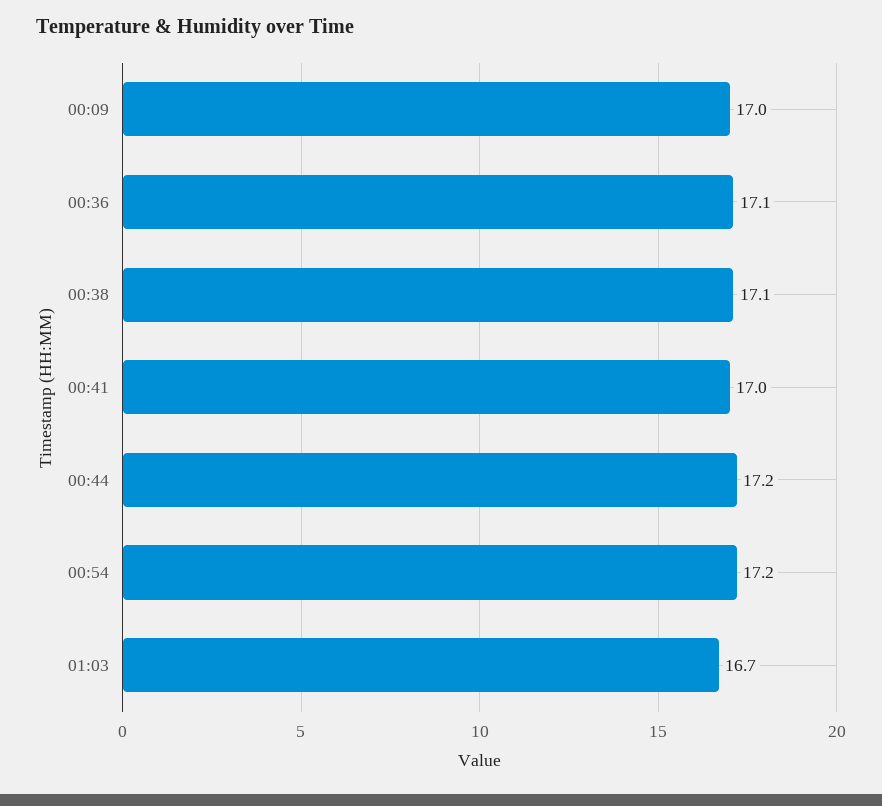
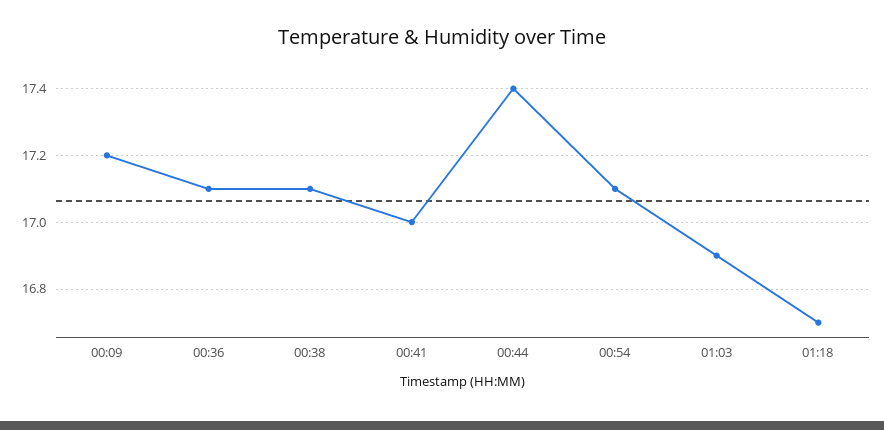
00:09: 17 -> 17.2
00:44: 17.2 -> 17.4
00:54: 17.2 -> 17.1
01:03: 16.7 -> 16.9
01:18: none -> 16.7

